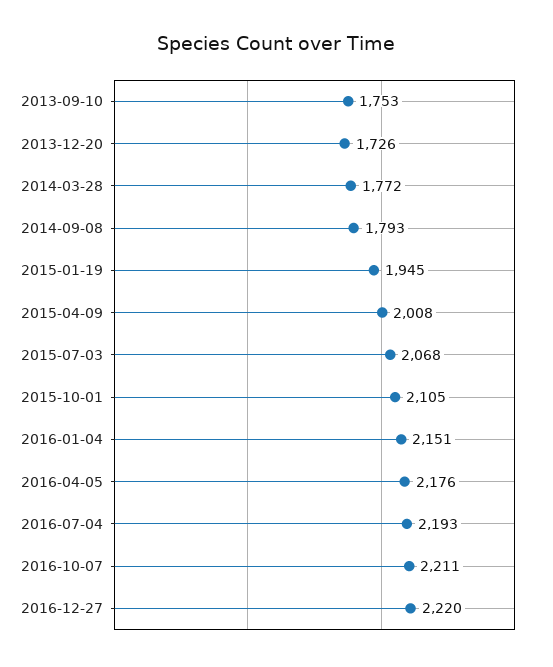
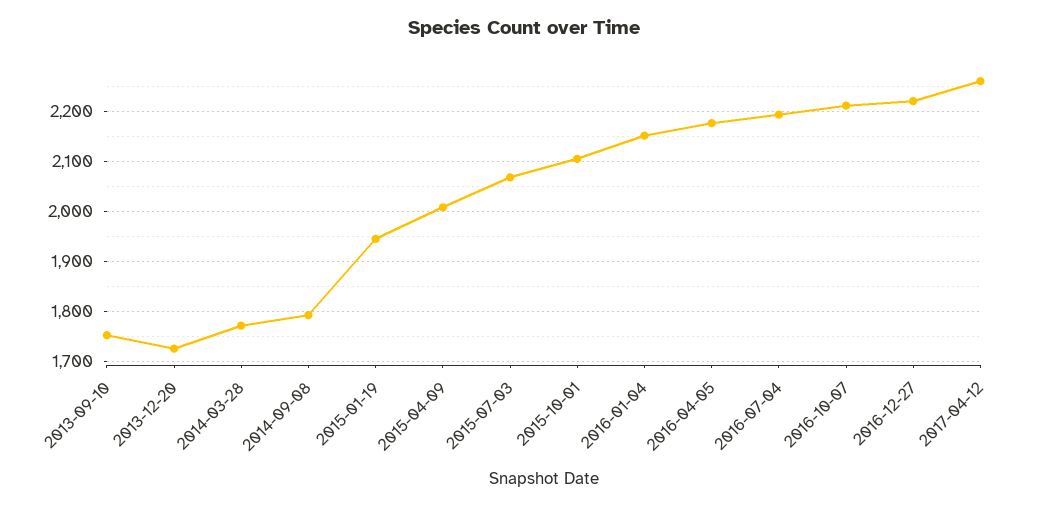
2017-04-12: none -> 2260

